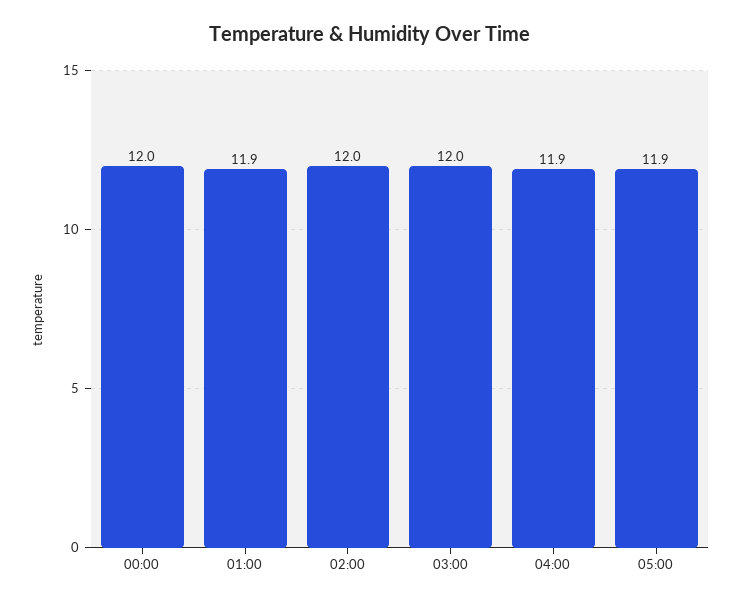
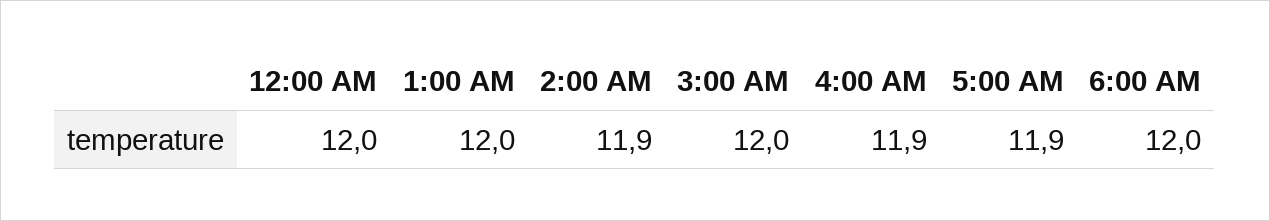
01:00: 11.9 -> 12
02:00: 12 -> 11.9
6:00 AM: none -> 12

